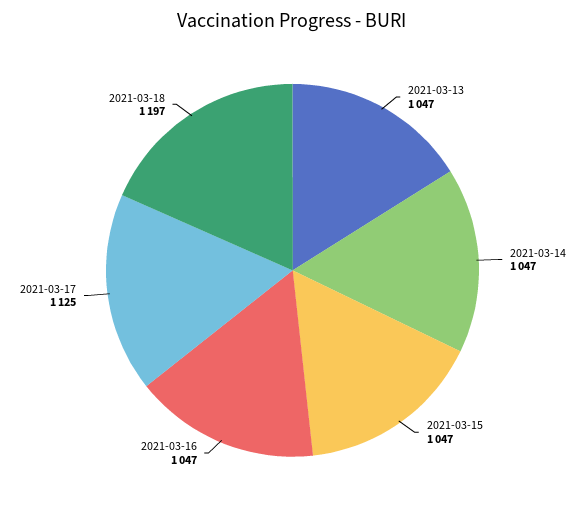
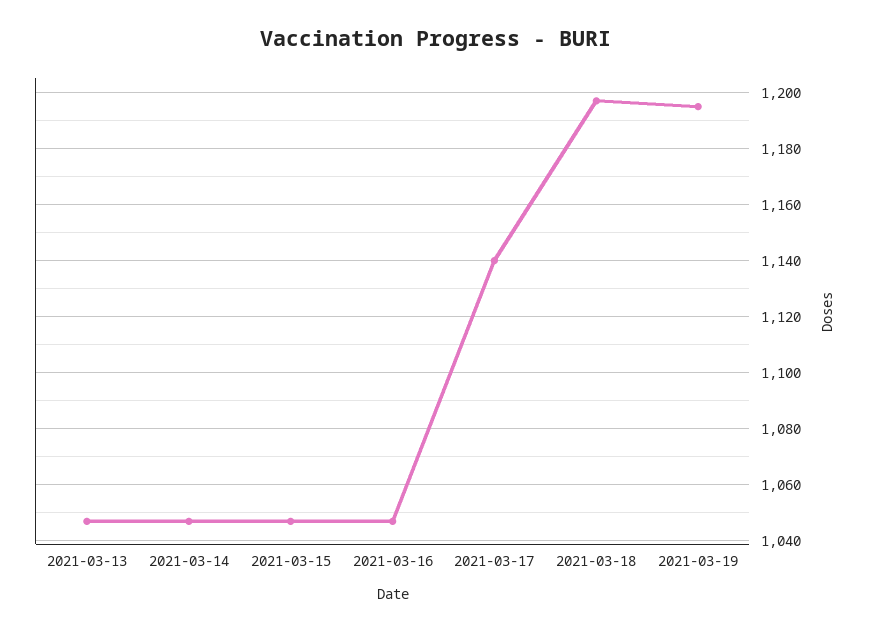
2021-03-17: 1125 -> 1140
2021-03-19: none -> 1195

